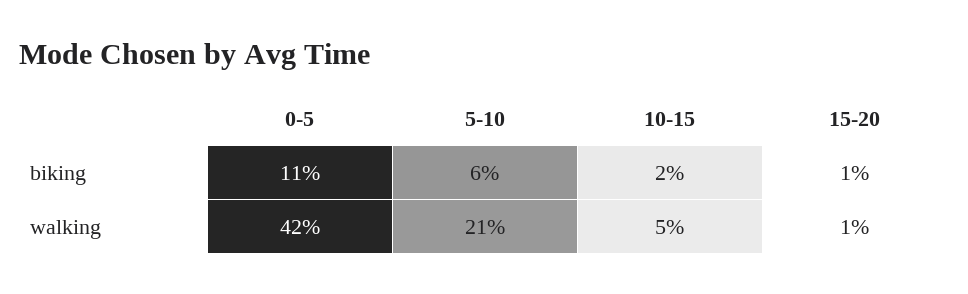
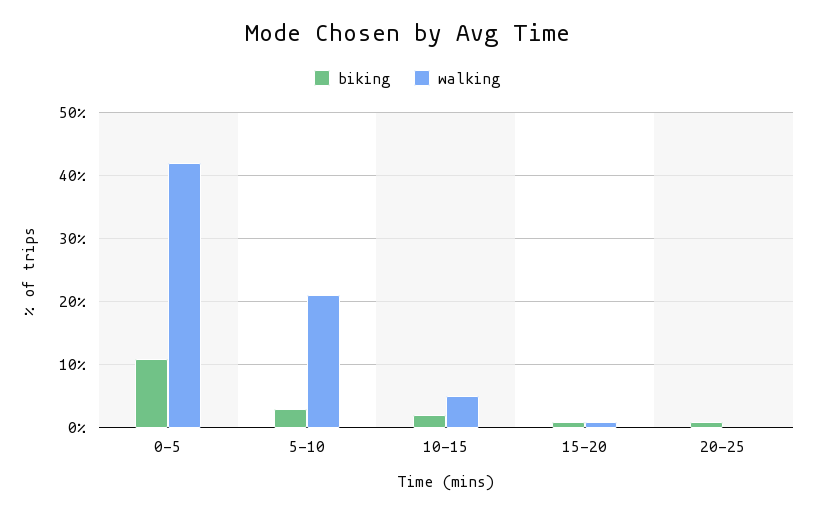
biking, 5-10: 6 -> 3
biking, 20-25: none -> 1
walking, 20-25: none -> 0

